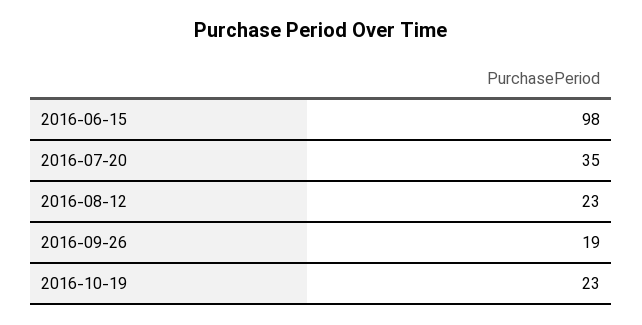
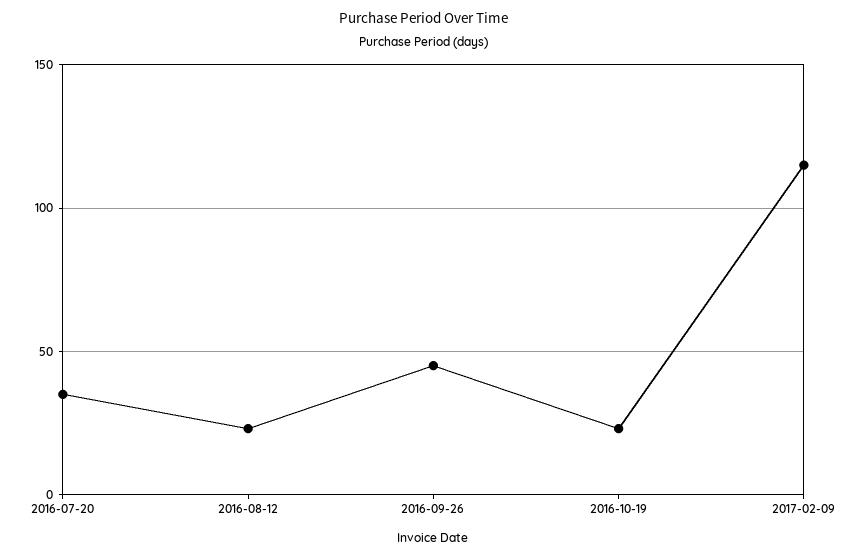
2016-06-15: 98 -> none
2016-09-26: 19 -> 45
2017-02-09: none -> 115

